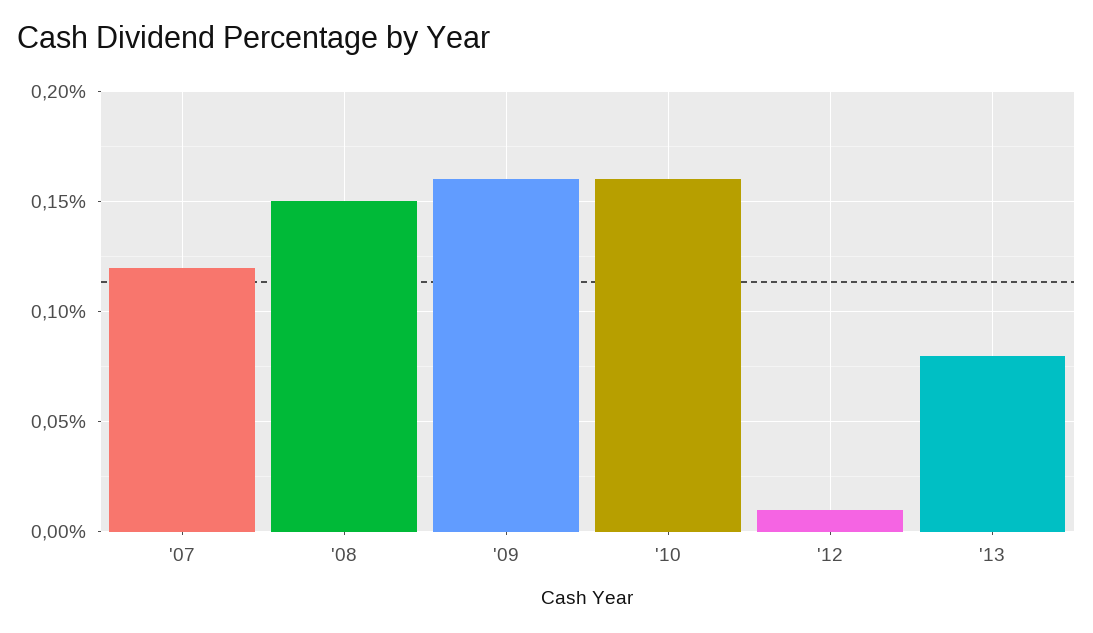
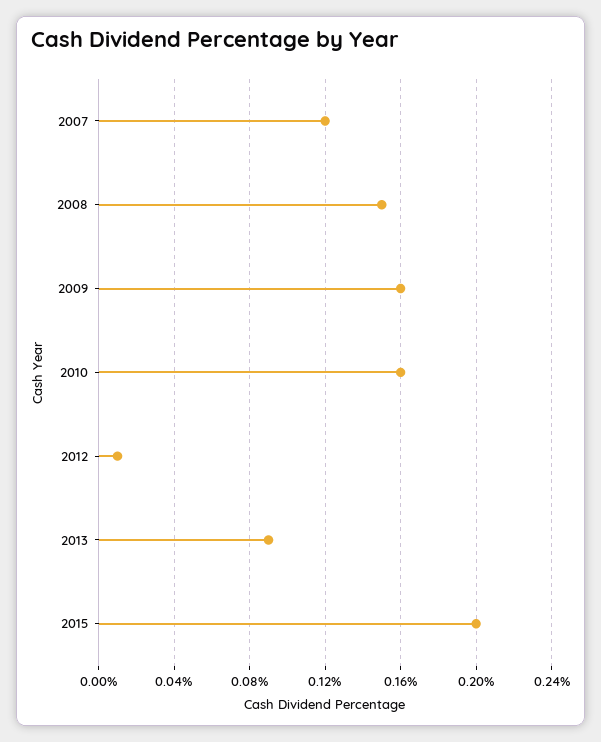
'13: 0.08 -> 0.09
2015: none -> 0.2

